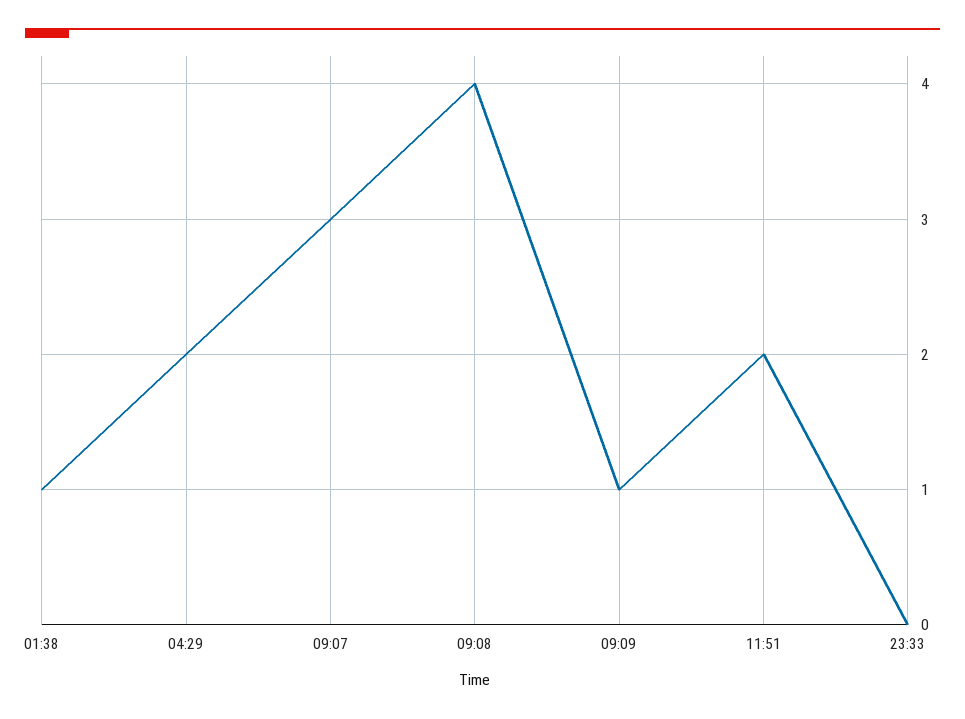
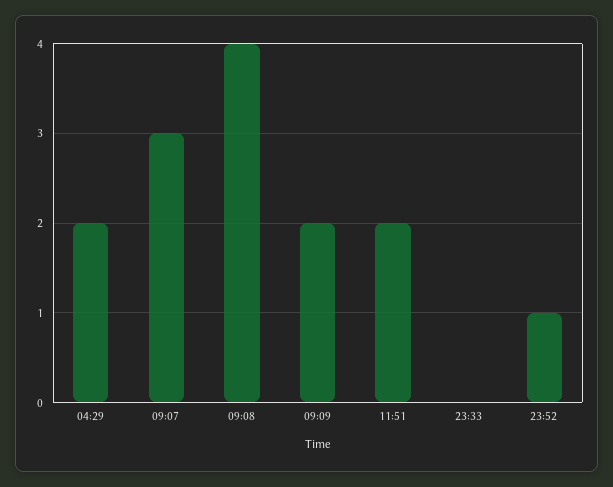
01:38: 1 -> none
09:09: 1 -> 2
23:52: none -> 1

